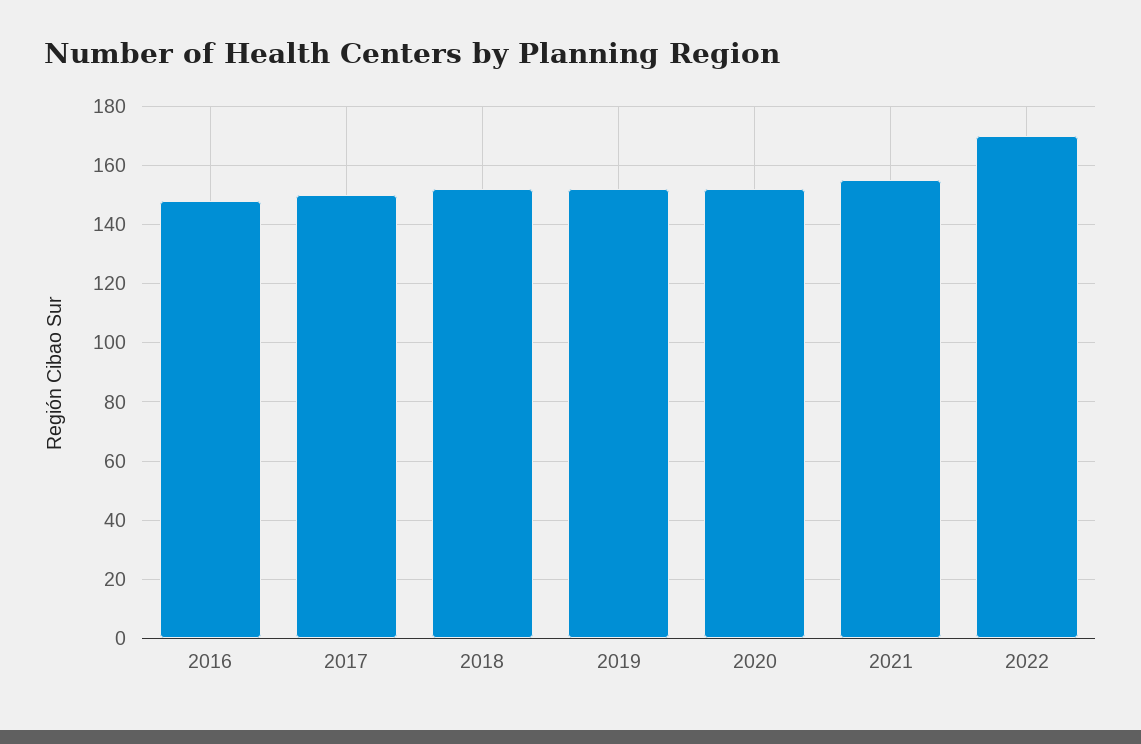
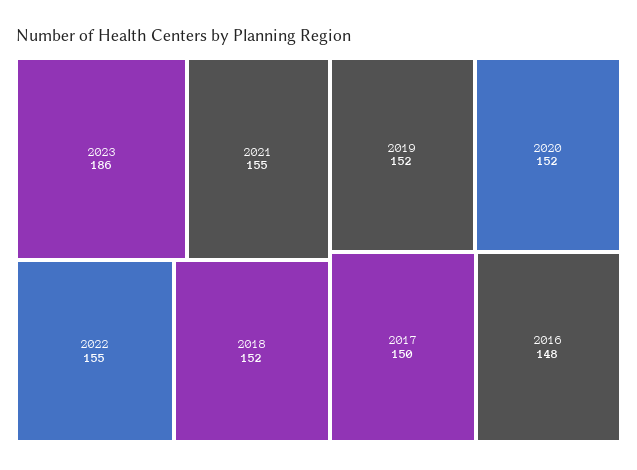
2022: 170 -> 155
2023: none -> 186

